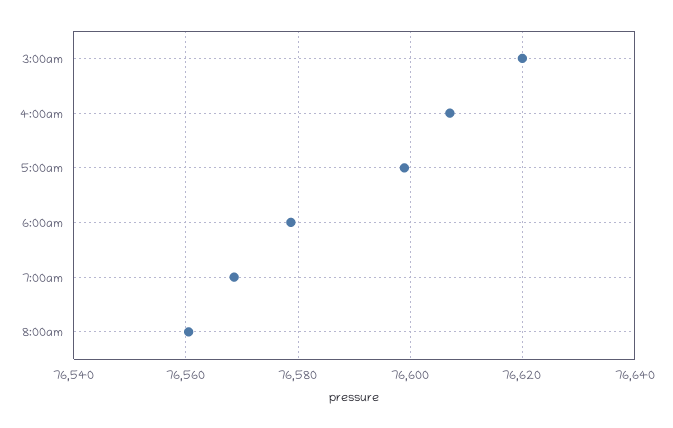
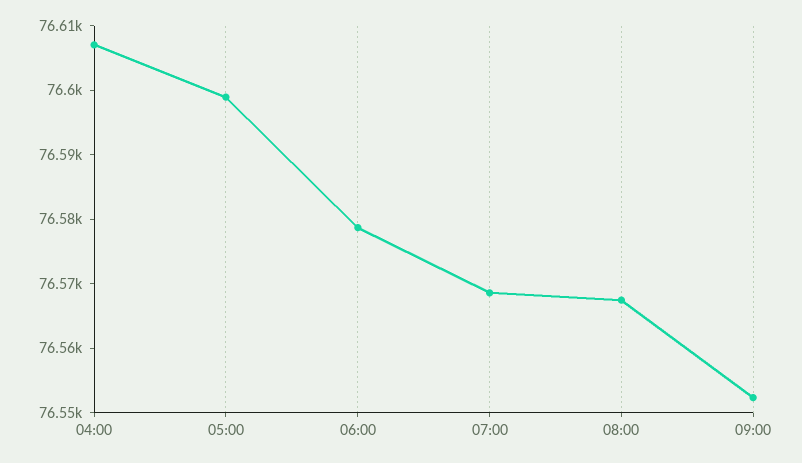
3:00am: 76620 -> none
8:00am: 76560 -> 76568
09:00: none -> 76552

